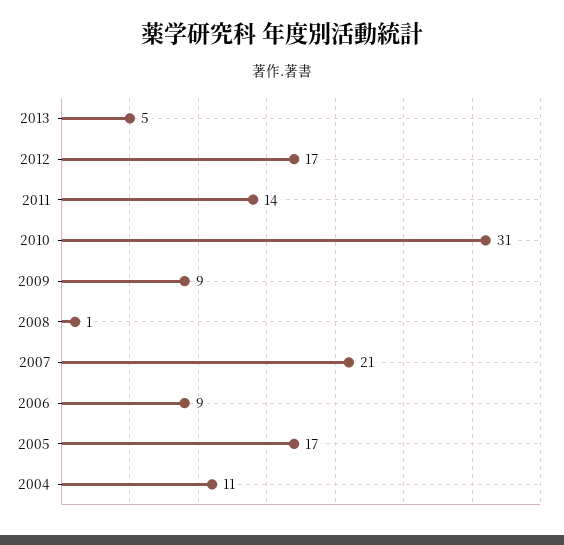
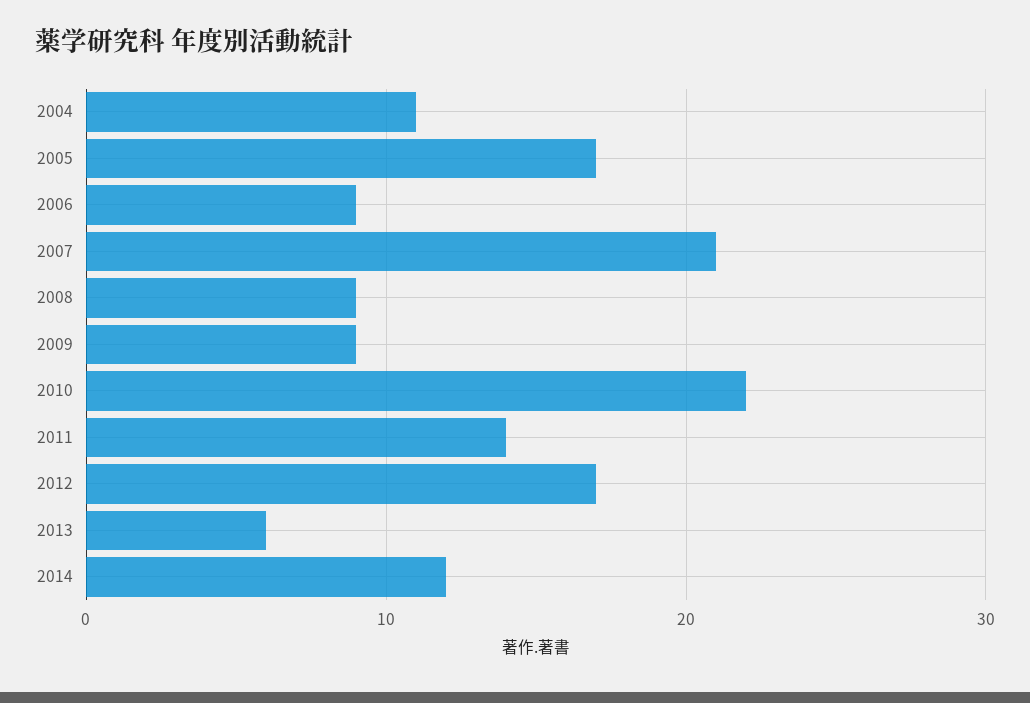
2013: 5 -> 6
2010: 31 -> 22
2008: 1 -> 9
2014: none -> 12

